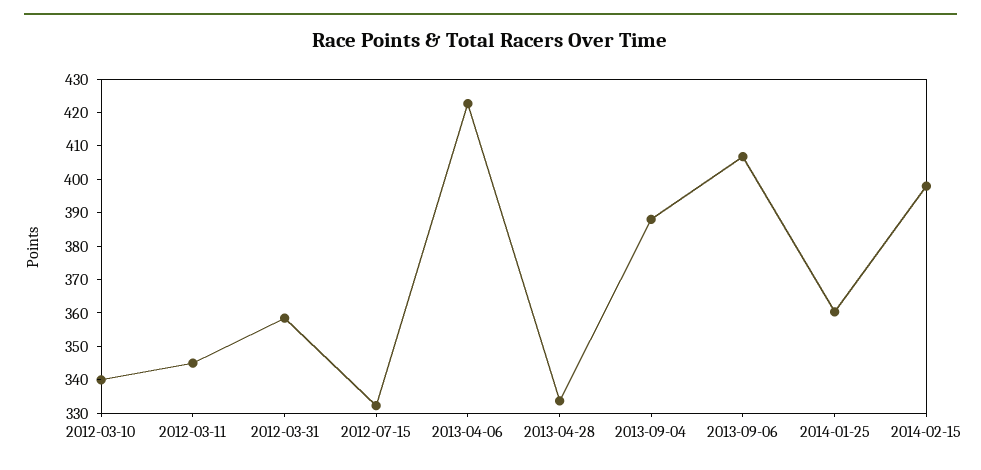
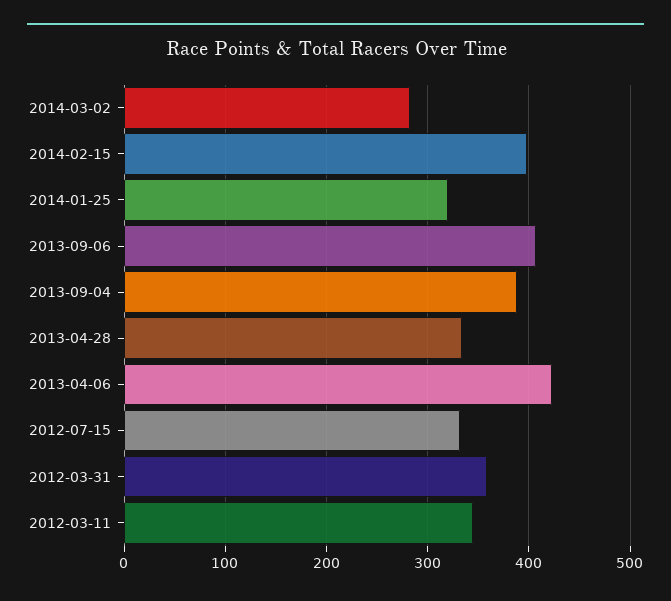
2012-03-10: 340 -> none
2014-01-25: 360 -> 320
2014-03-02: none -> 280

